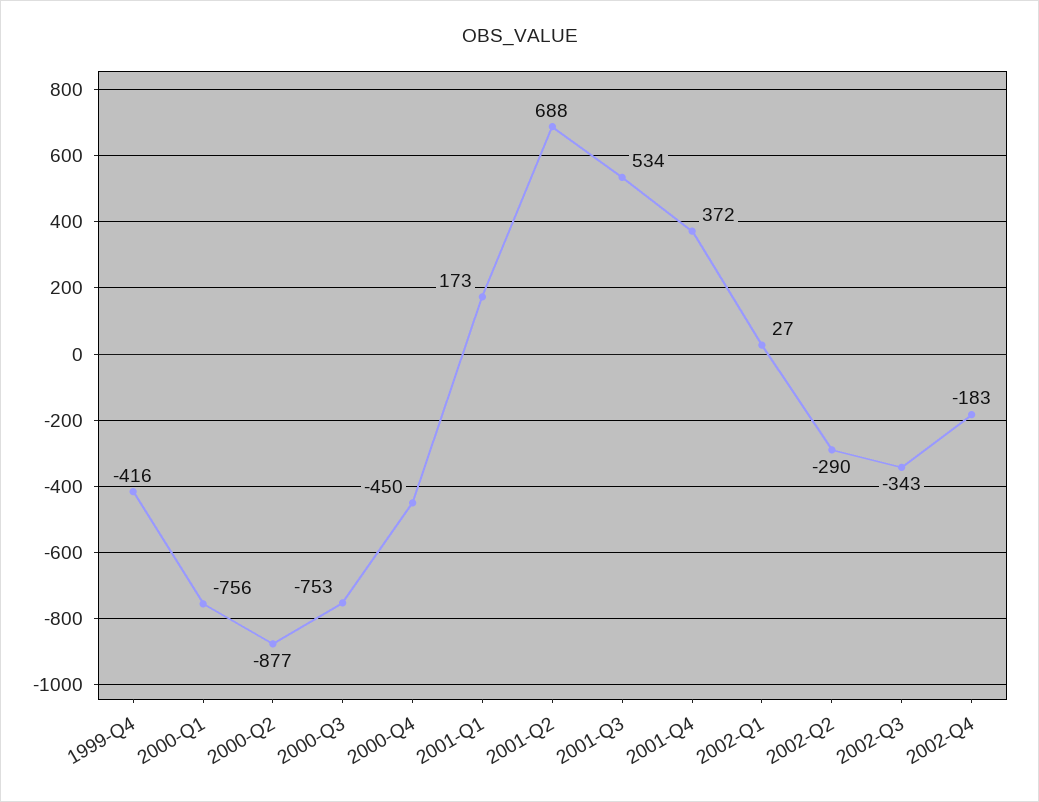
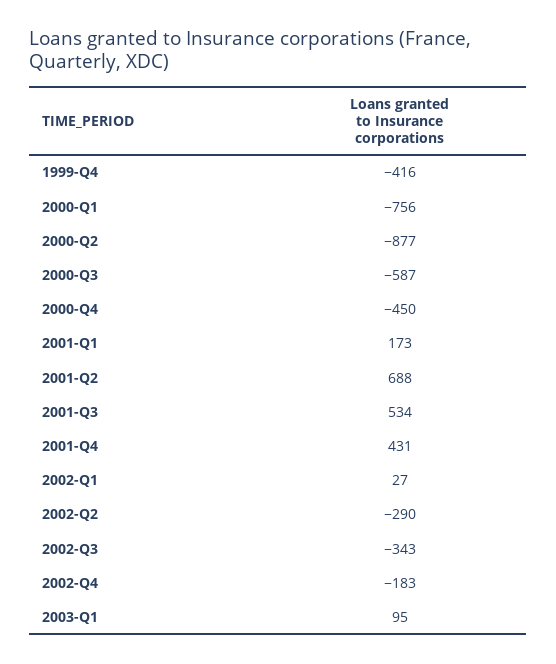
2000-Q3: -753 -> -587
2001-Q4: 372 -> 431
2003-Q1: none -> 95

